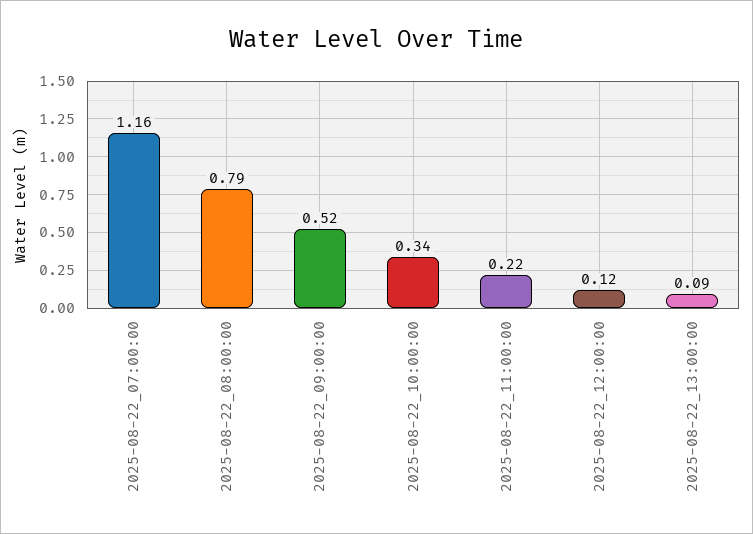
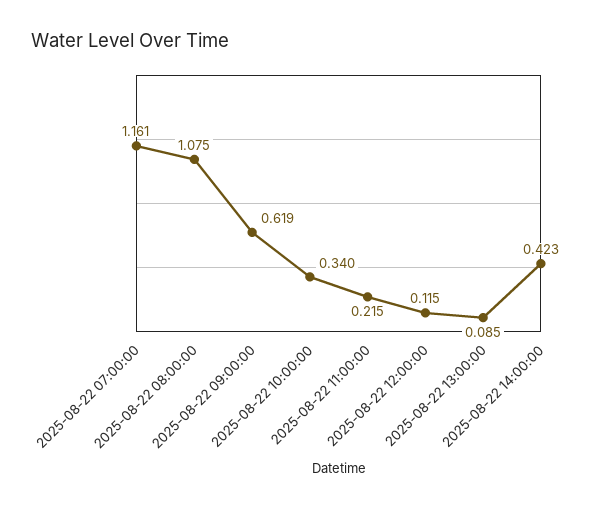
2025-08-22_08:00:00: 0.79 -> 1.075
2025-08-22_09:00:00: 0.52 -> 0.619
2025-08-22 14:00:00: none -> 0.423

